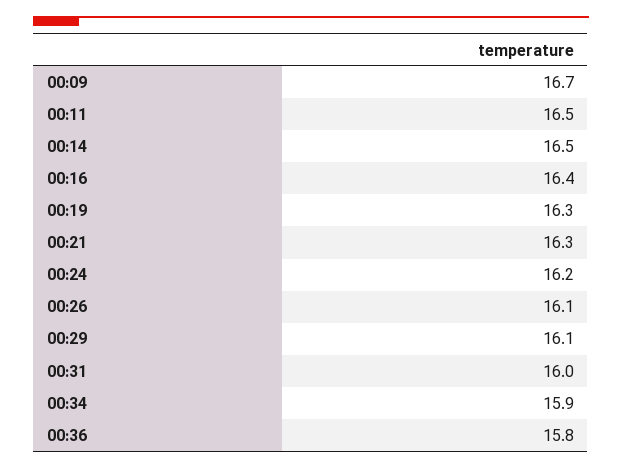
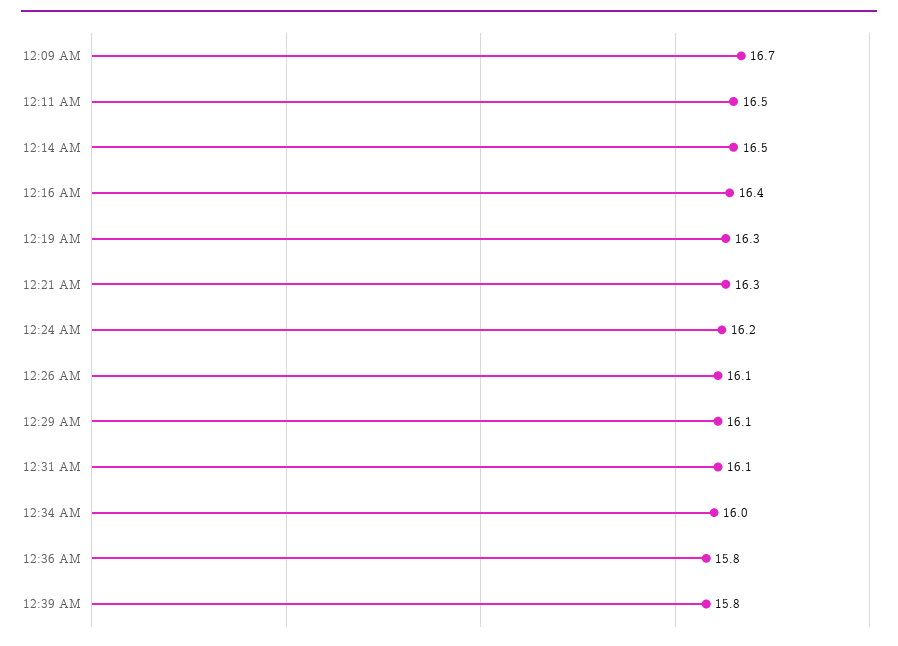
00:31: 16 -> 16.1
00:34: 15.9 -> 16
12:39 AM: none -> 15.8

